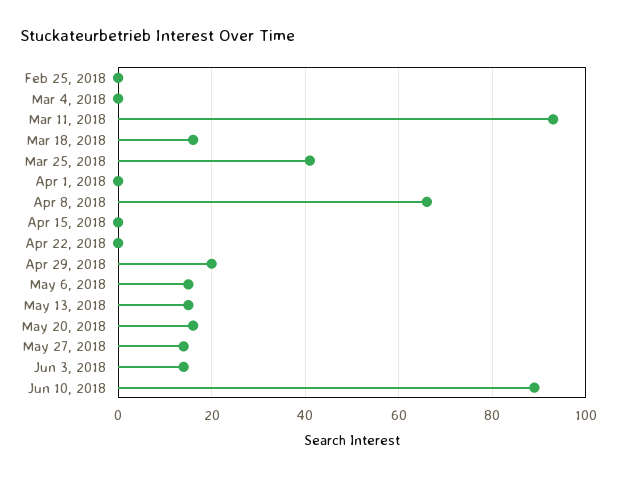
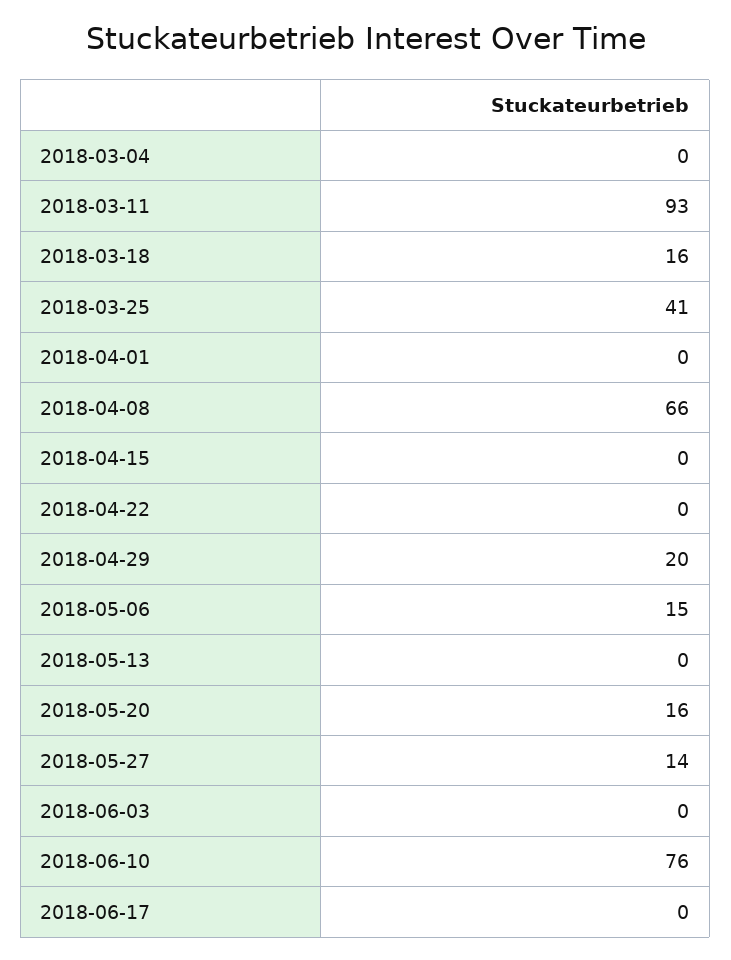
Feb 25, 2018: 0 -> none
May 13, 2018: 15 -> 0
Jun 3, 2018: 15 -> 0
Jun 10, 2018: 90 -> 76
2018-06-17: none -> 0

